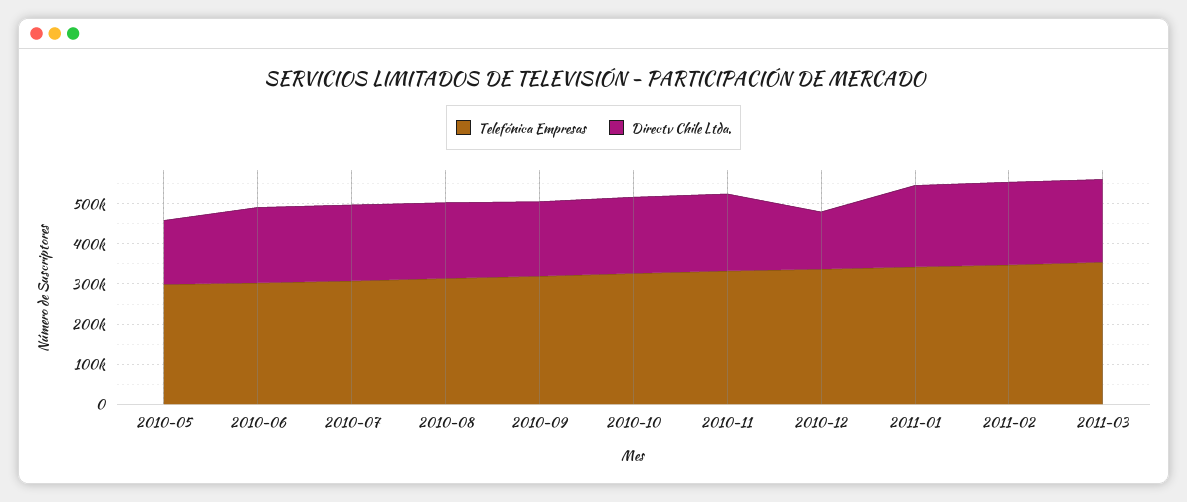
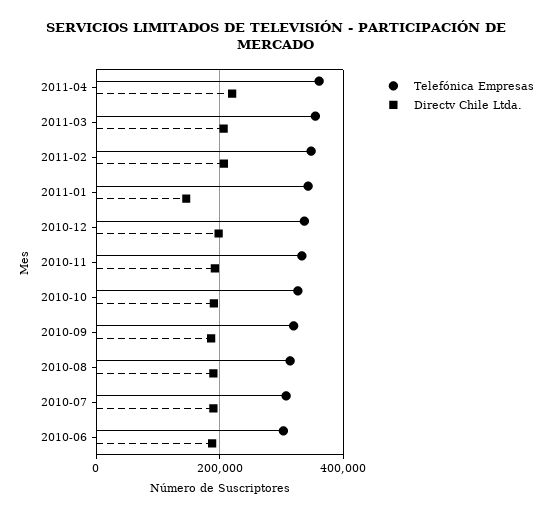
Telefónica Empresas, 2010-05: 300000 -> none
Directv Chile Ltda., 2010-05: 160000 -> none
Directv Chile Ltda., 2010-12: 140000 -> 200000
Directv Chile Ltda., 2011-01: 200000 -> 140000
Telefónica Empresas, 2011-04: none -> 360000
Directv Chile Ltda., 2011-04: none -> 220000

